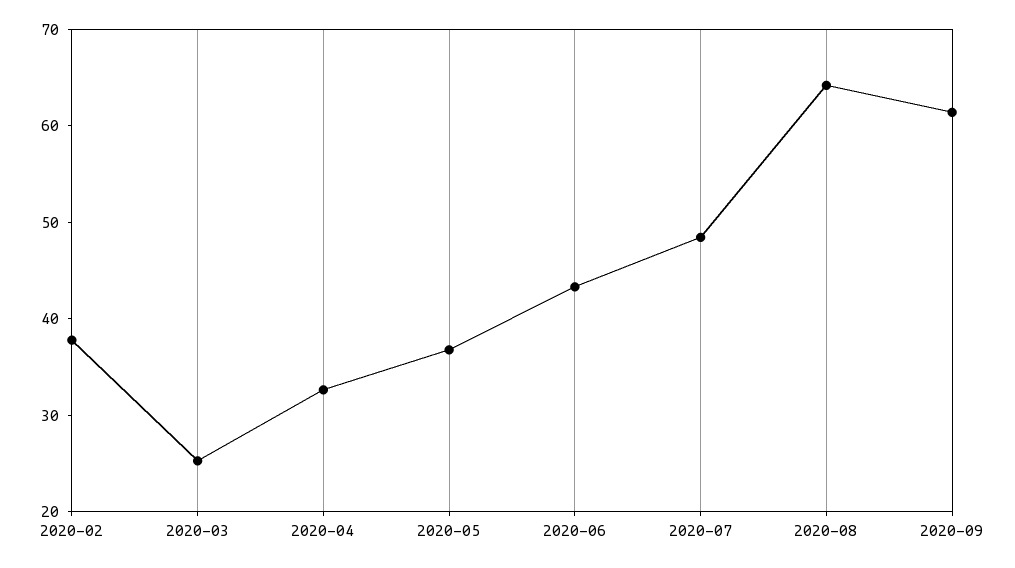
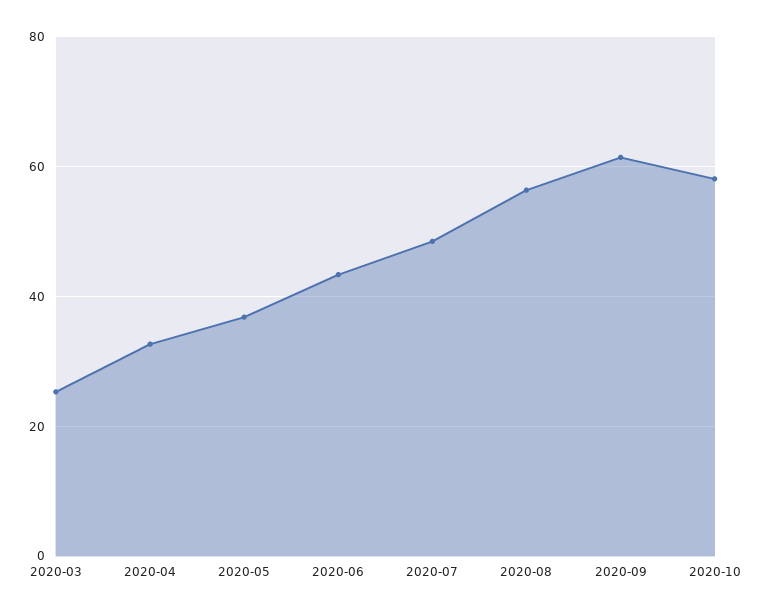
2020-02: 38 -> none
2020-08: 64 -> 56
2020-10: none -> 58

